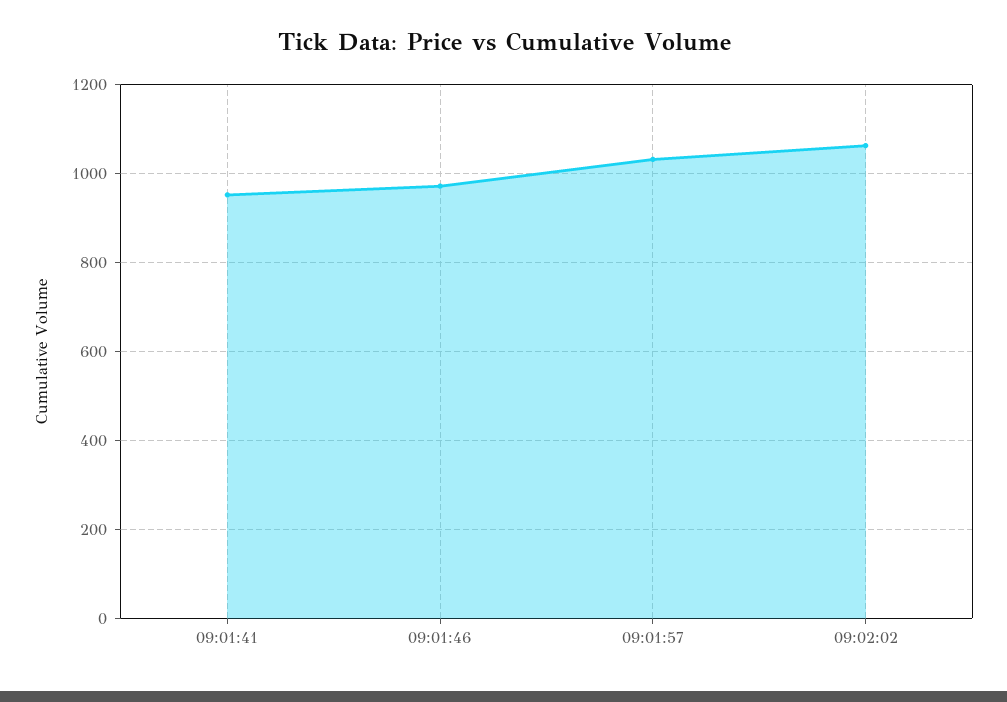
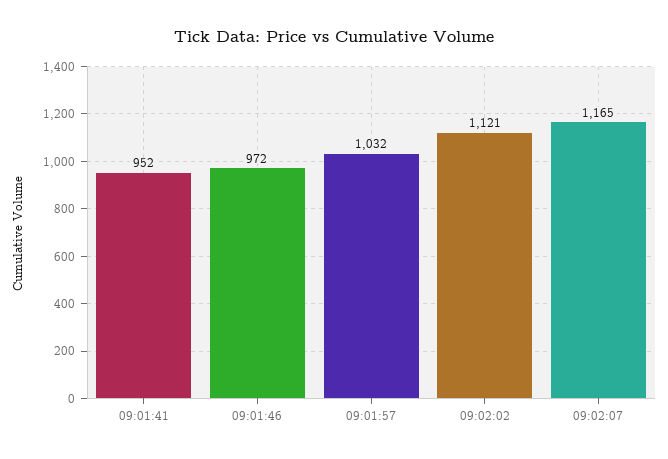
09:02:02: 1060 -> 1121
09:02:07: none -> 1165

